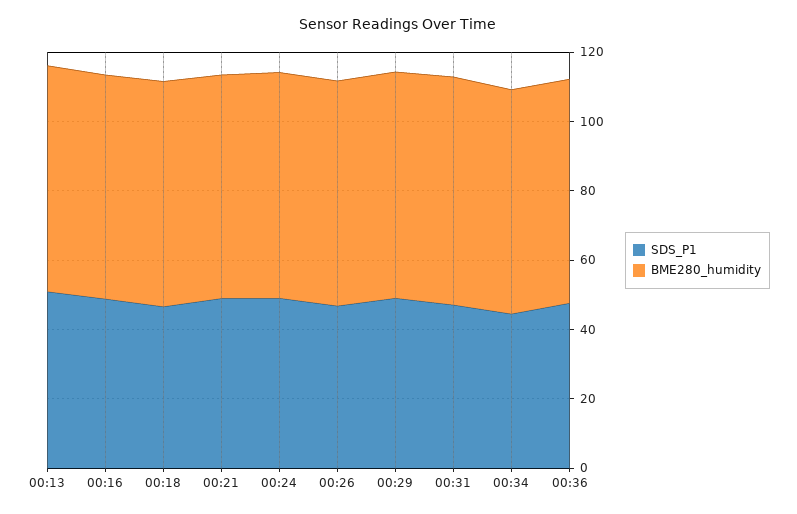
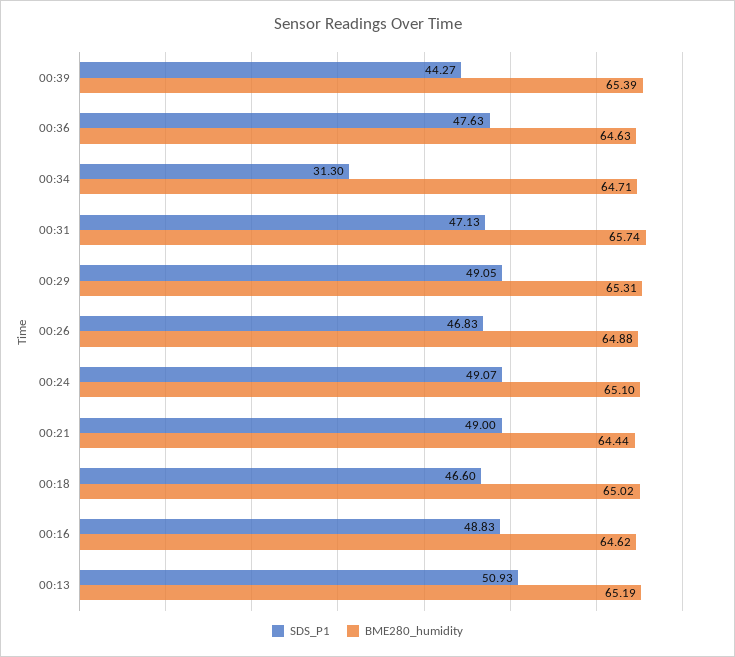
SDS_P1, 00:34: 45 -> 31.3
SDS_P1, 00:39: none -> 44.27
BME280_humidity, 00:39: none -> 65.39

